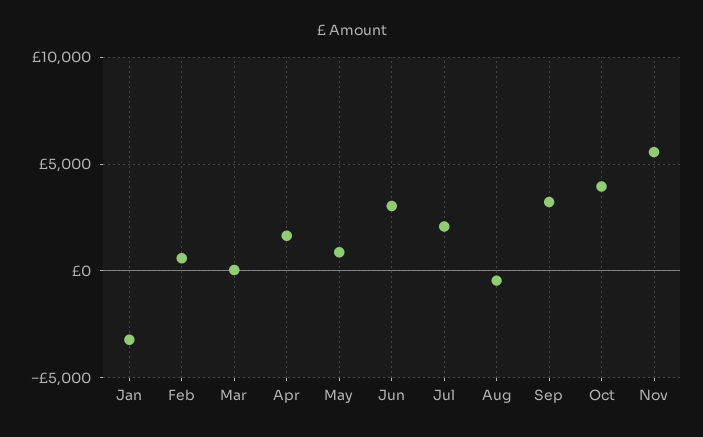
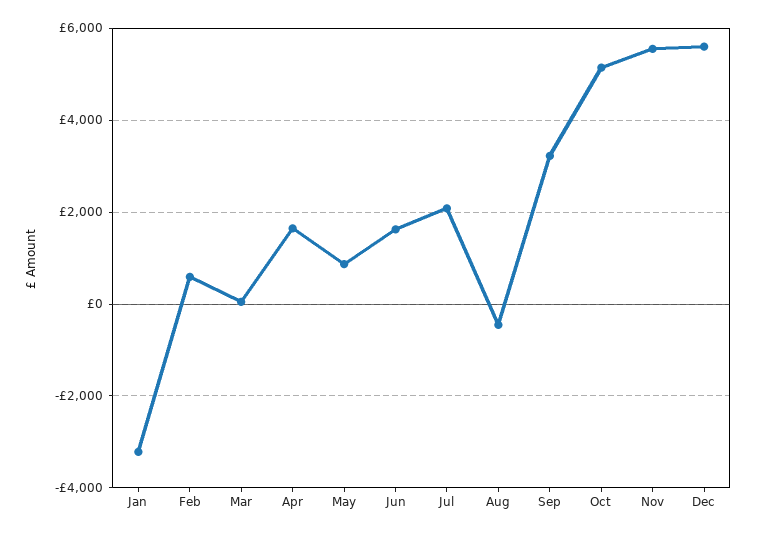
Jun: 3000 -> 1600
Oct: 4000 -> 5200
Dec: none -> 5600

